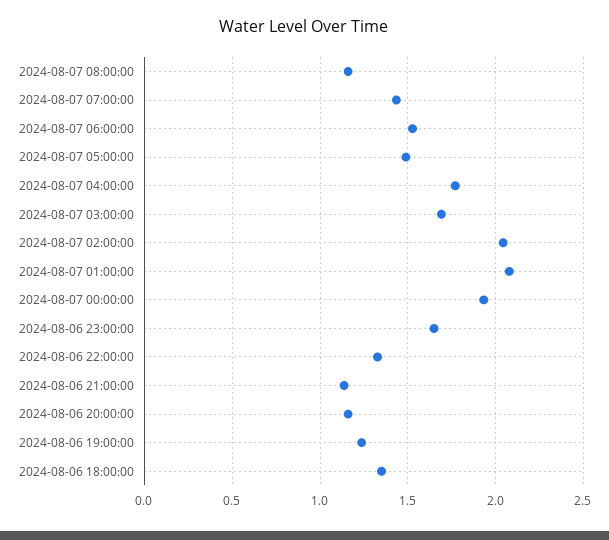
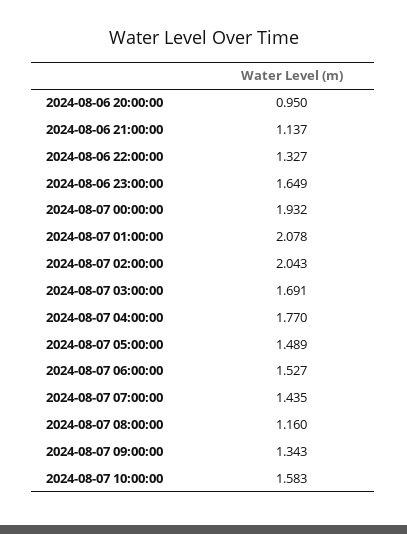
2024-08-06 20:00:00: 1.15 -> 0.95
2024-08-06 19:00:00: 1.25 -> none
2024-08-06 18:00:00: 1.35 -> none
2024-08-07 09:00:00: none -> 1.343
2024-08-07 10:00:00: none -> 1.583

